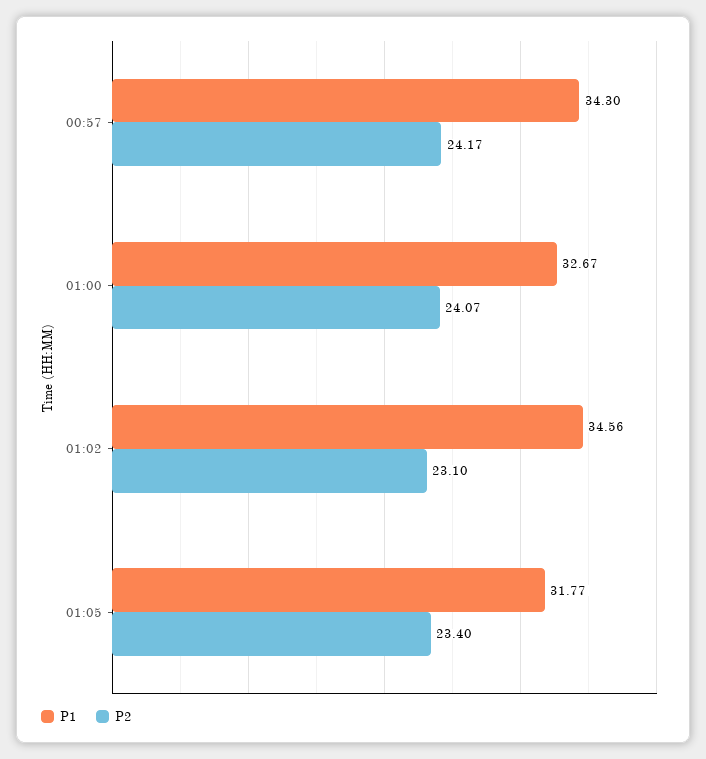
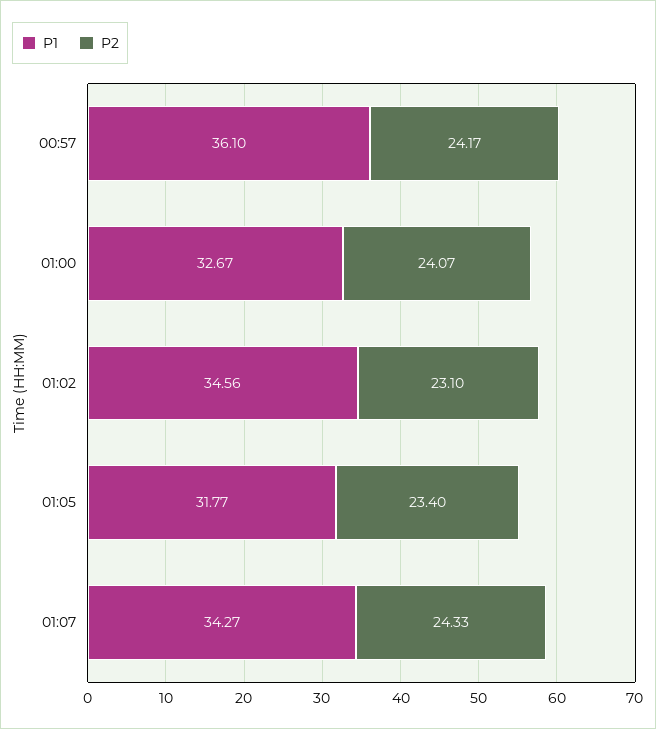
P1, 00:57: 34.3 -> 36.1
P1, 01:07: none -> 34.27
P2, 01:07: none -> 24.33

